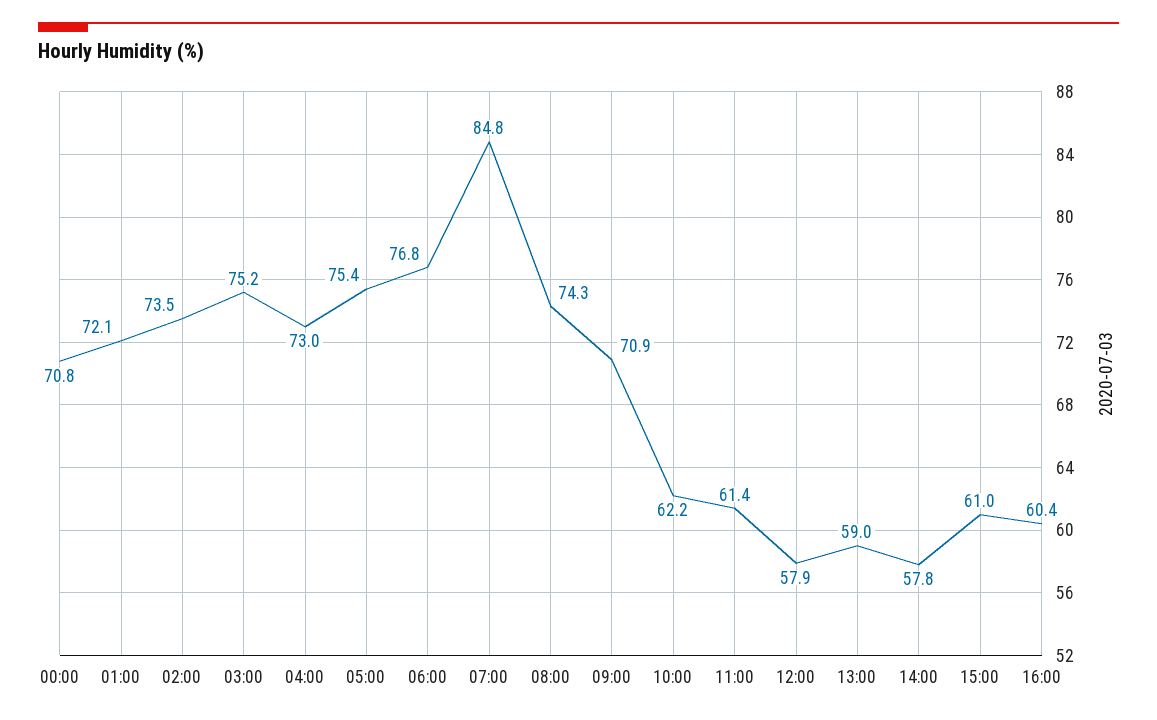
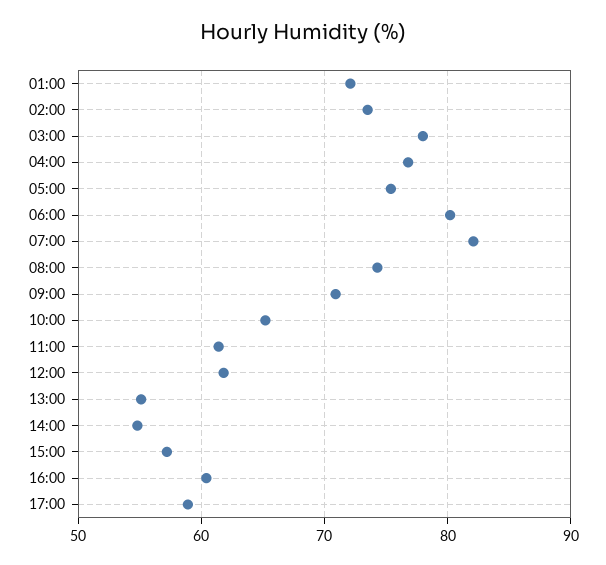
00:00: 70.8 -> none
03:00: 75.2 -> 78
04:00: 73 -> 77
06:00: 76.8 -> 80
07:00: 84.8 -> 82
10:00: 62.2 -> 65
12:00: 57.9 -> 62
13:00: 59 -> 55
14:00: 57.8 -> 55
15:00: 61 -> 57
17:00: none -> 59

